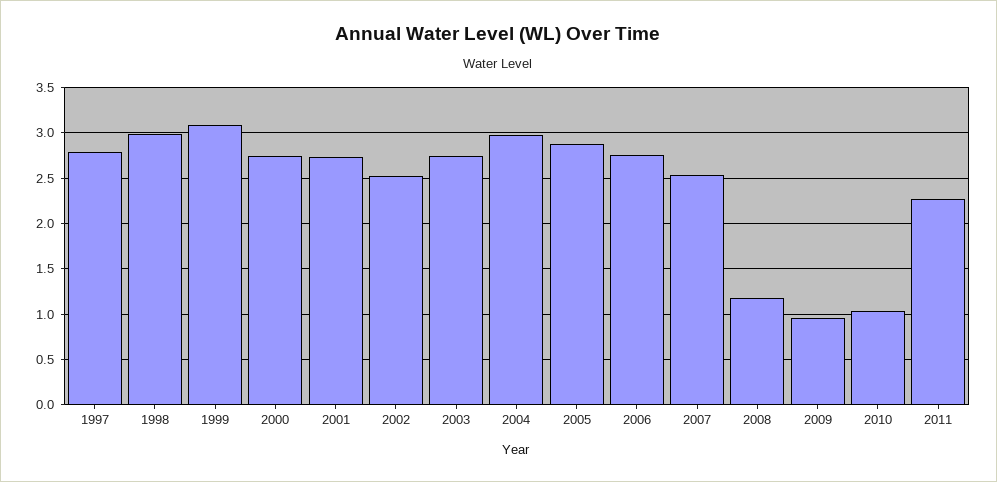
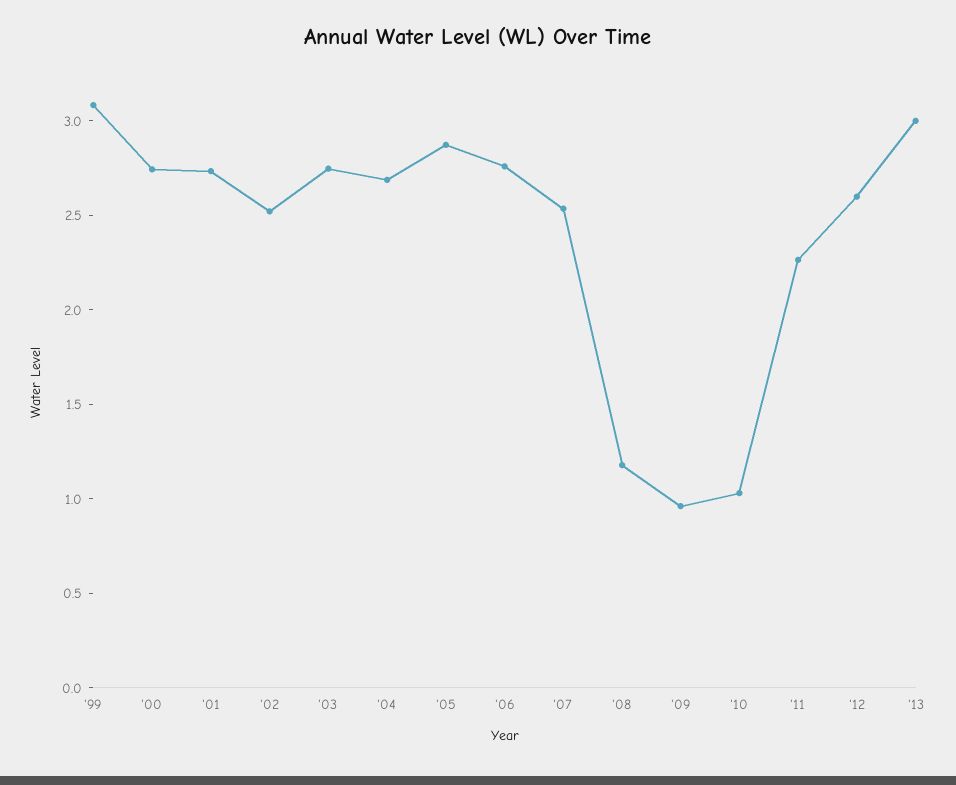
1997: 2.8 -> none
1998: 3 -> none
2004: 3 -> 2.7
'12: none -> 2.6
'13: none -> 3

